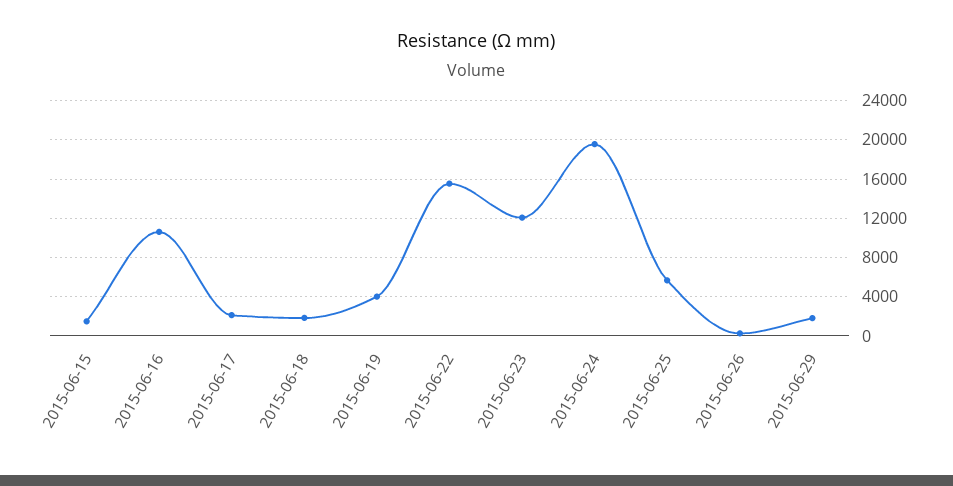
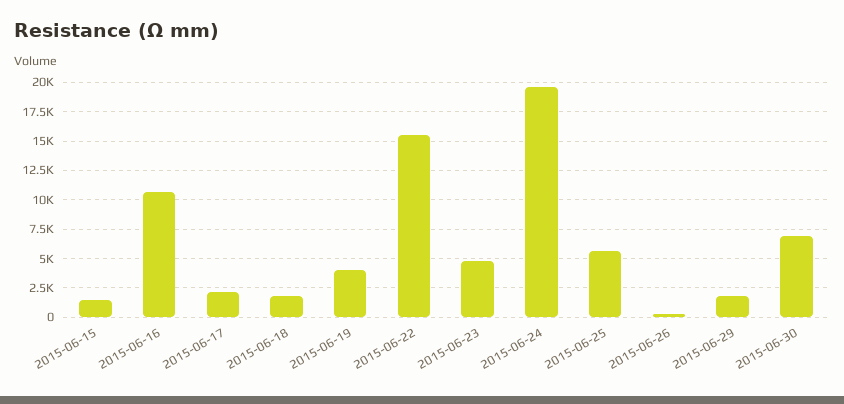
2015-06-23: 12000 -> 5000
2015-06-30: none -> 7500

